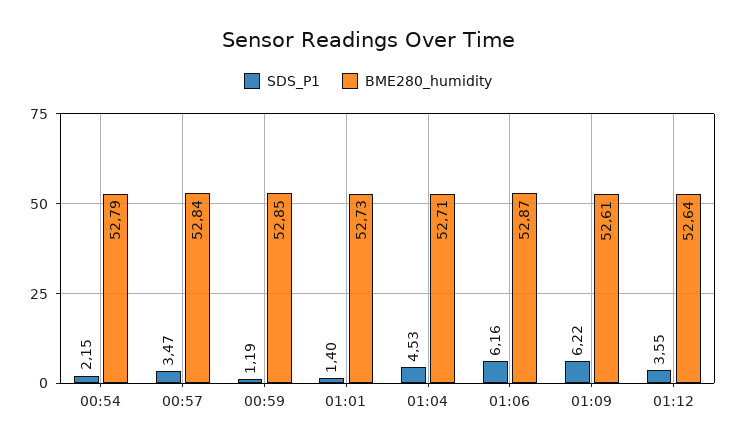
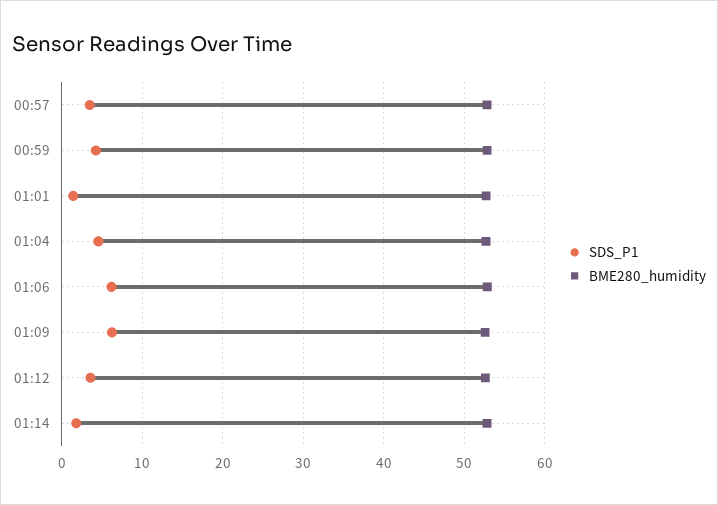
SDS_P1, 00:54: 2.15 -> none
BME280_humidity, 00:54: 52.79 -> none
SDS_P1, 00:59: 1.19 -> 4
SDS_P1, 01:14: none -> 2
BME280_humidity, 01:14: none -> 53

